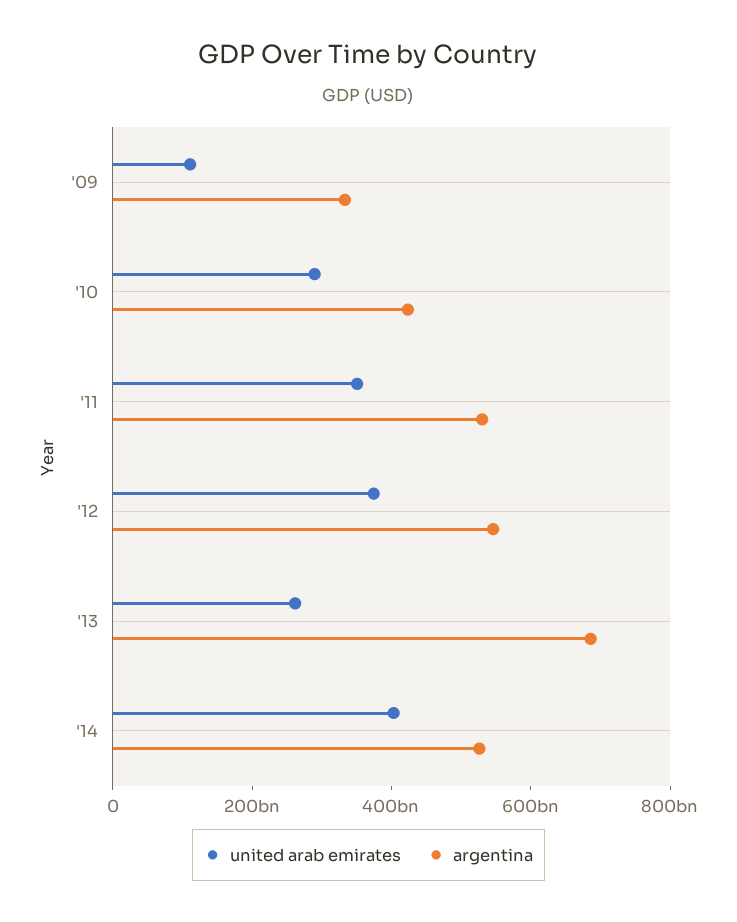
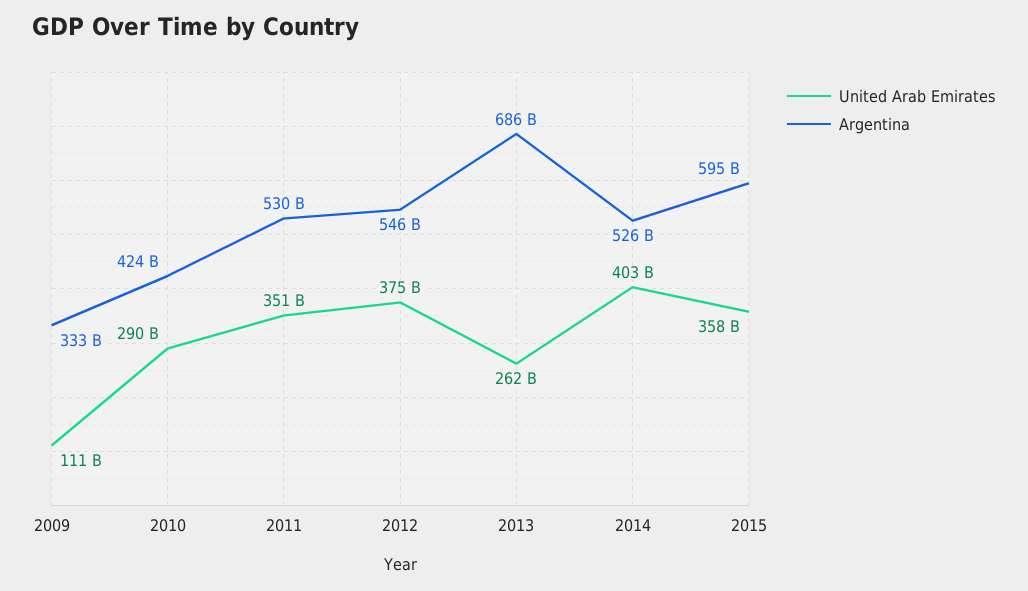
united arab emirates, 2015: none -> 358000000000
argentina, 2015: none -> 595000000000

